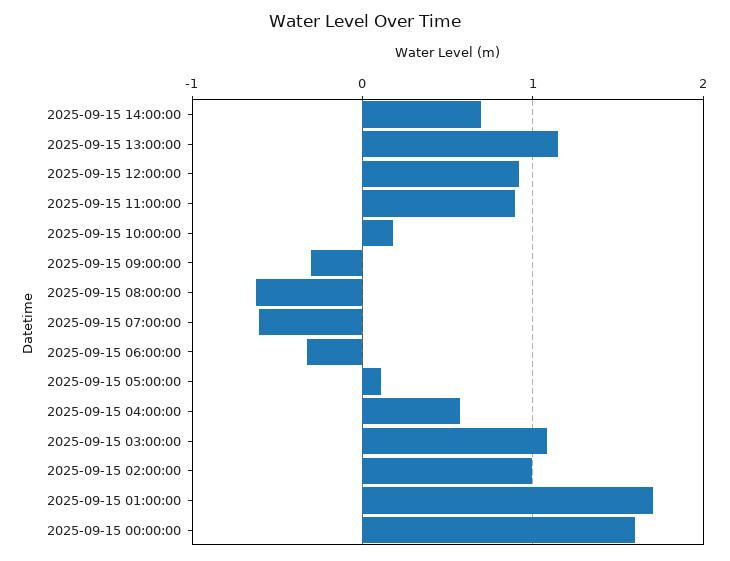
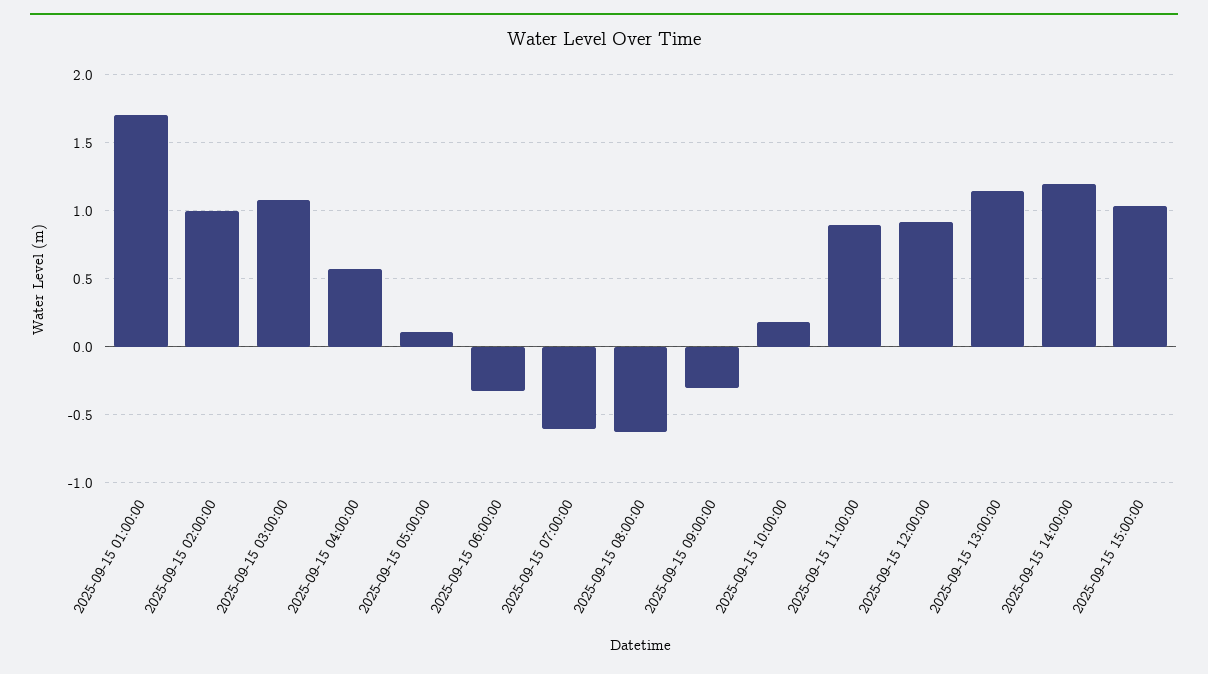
2025-09-15 14:00:00: 0.7 -> 1.2
2025-09-15 00:00:00: 1.6 -> none
2025-09-15 15:00:00: none -> 1.05

